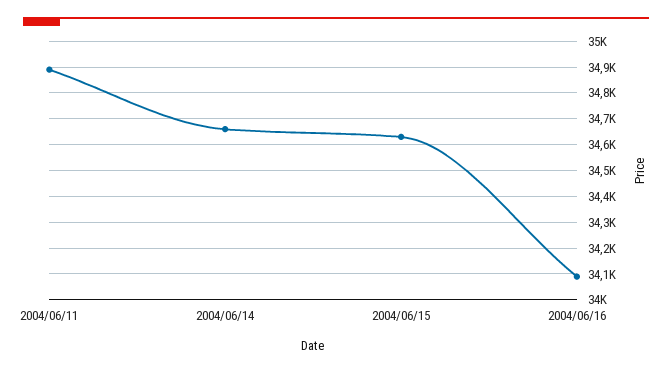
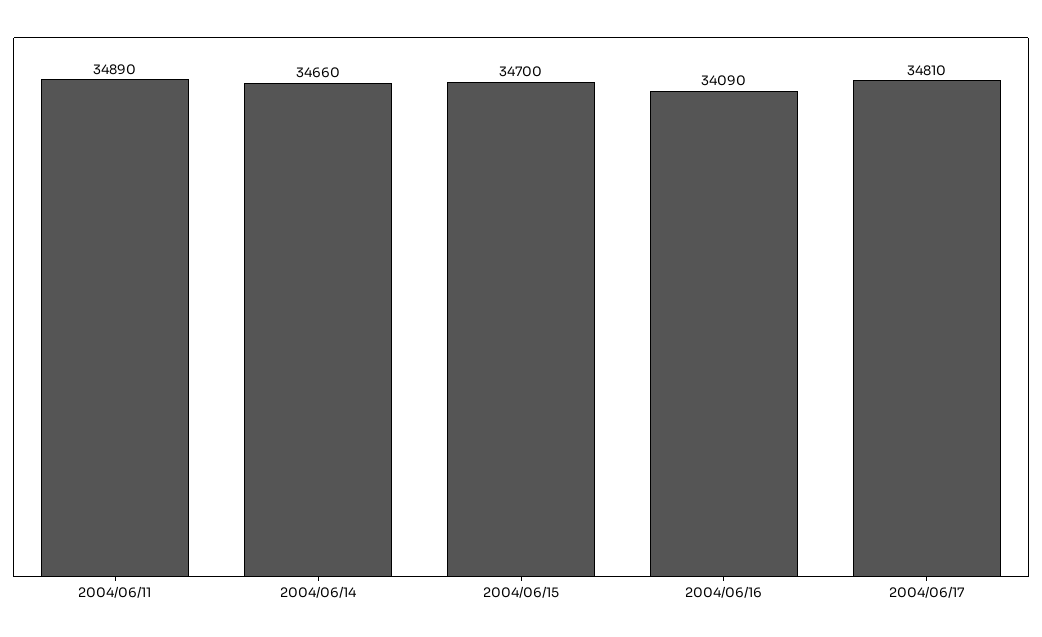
2004/06/15: 34625 -> 34700
2004/06/17: none -> 34810

